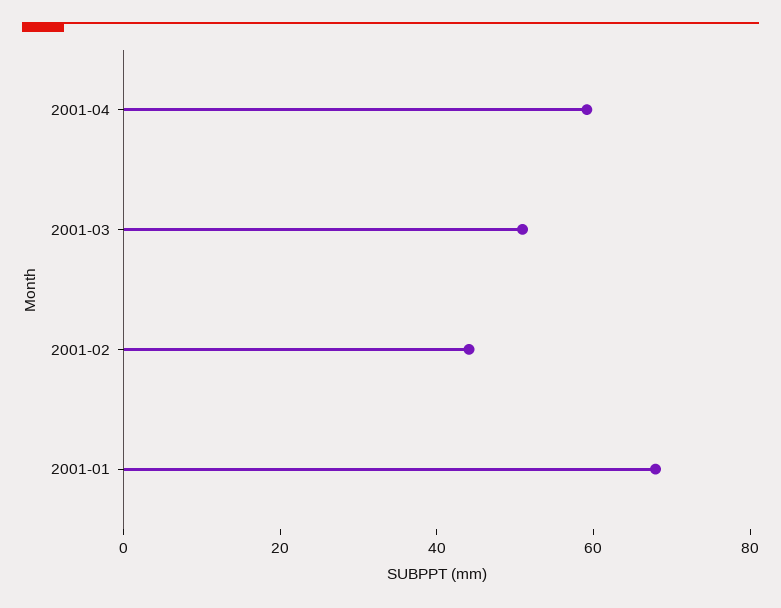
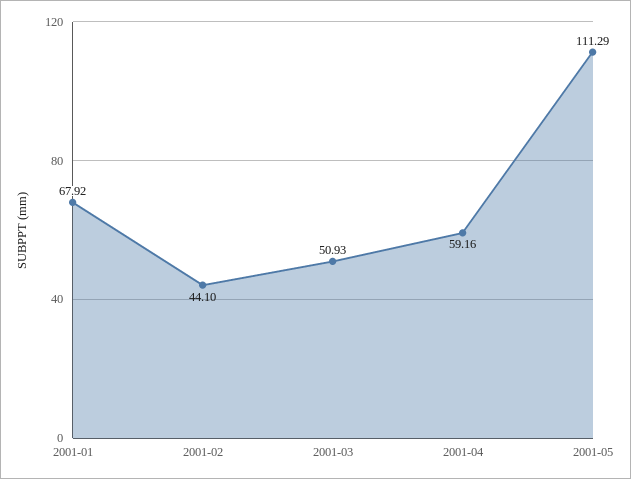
2001-05: none -> 111.29

